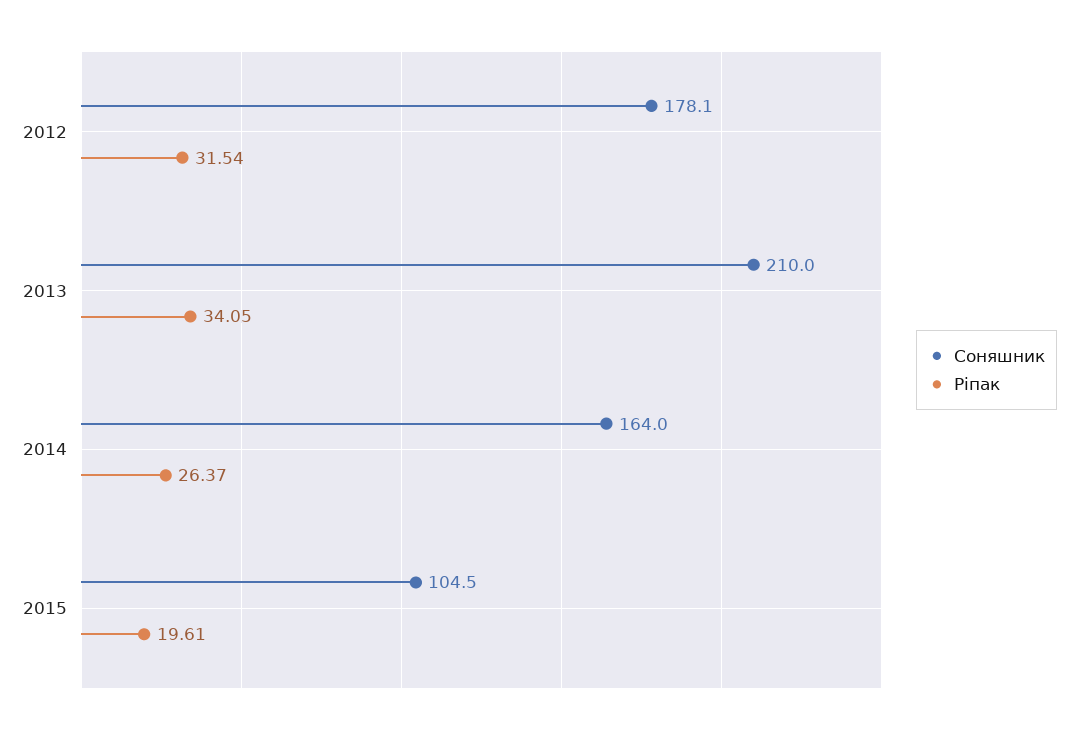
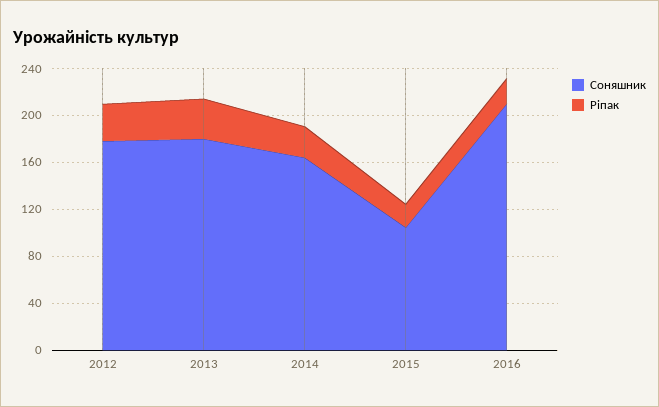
Соняшник, 2013: 210 -> 180
Соняшник, 2016: none -> 210
Ріпак, 2016: none -> 20

